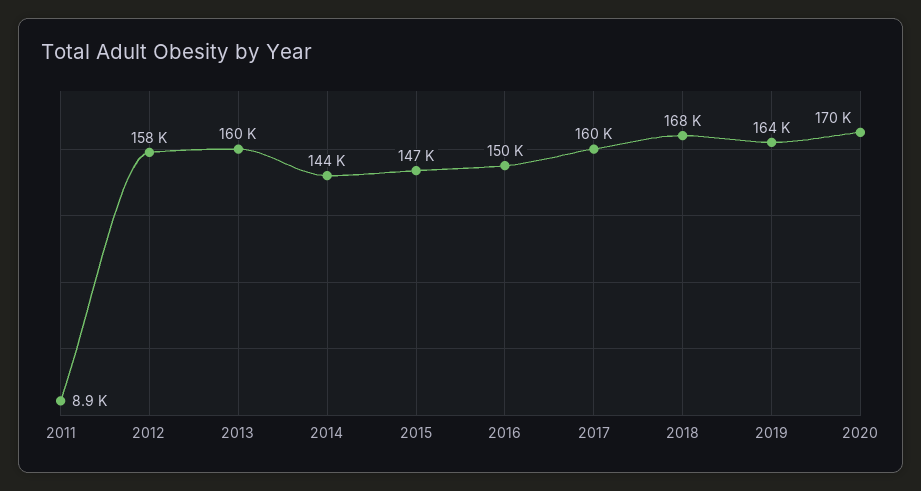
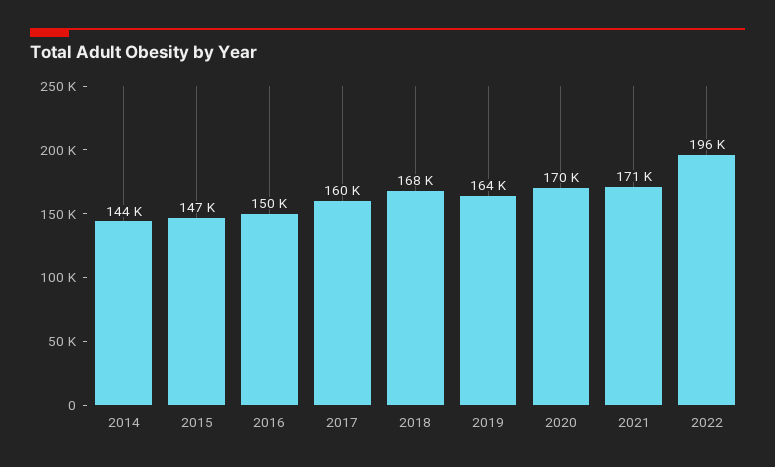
2011: 8900 -> none
2012: 158000 -> none
2013: 160000 -> none
2021: none -> 171000
2022: none -> 196000

